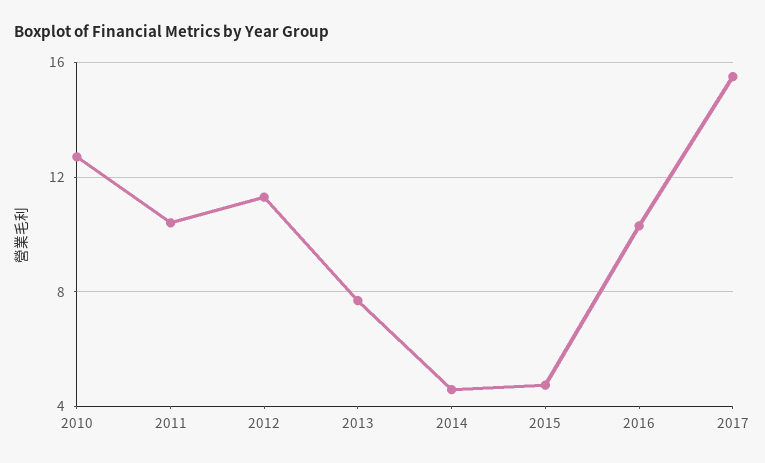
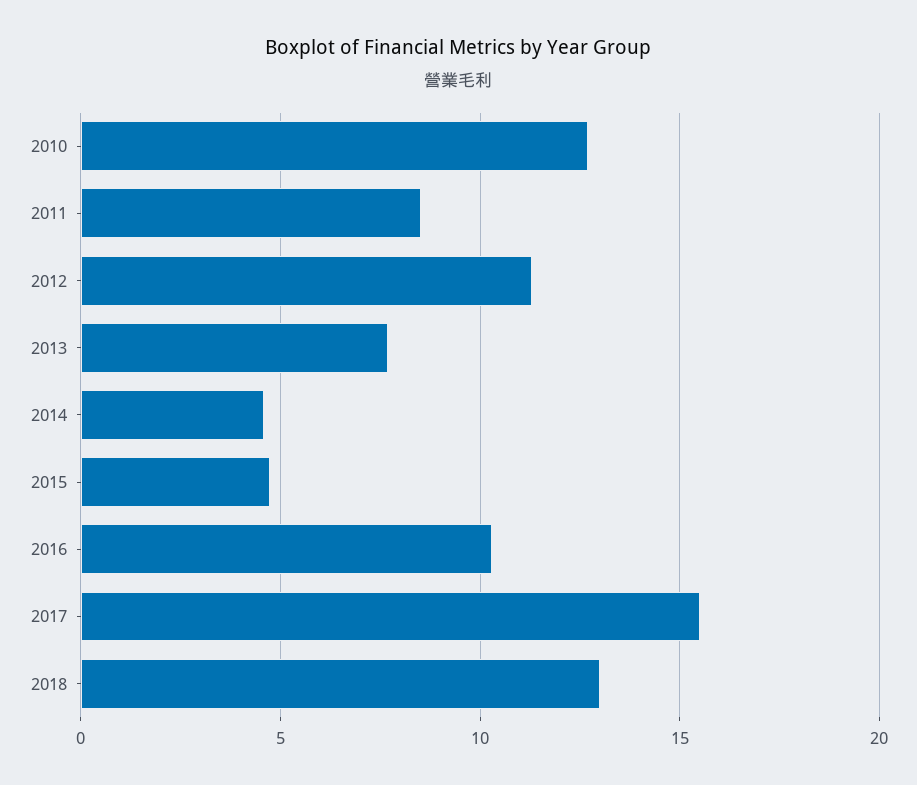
2011: 10.5 -> 8.5
2018: none -> 13

